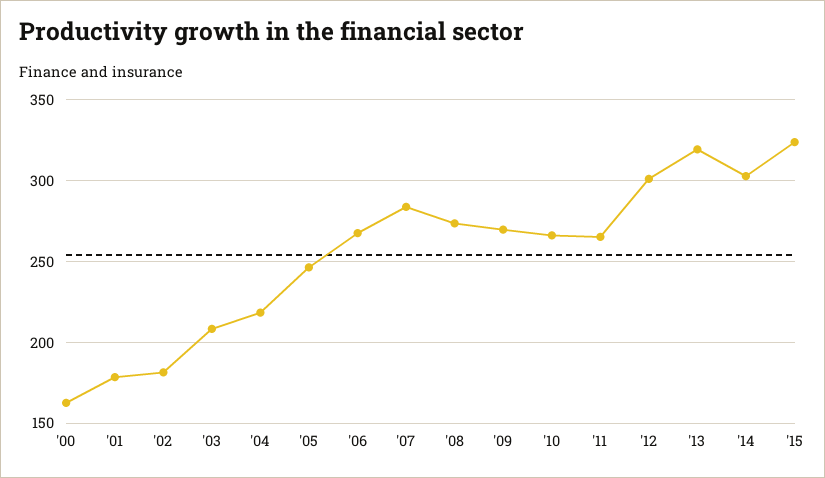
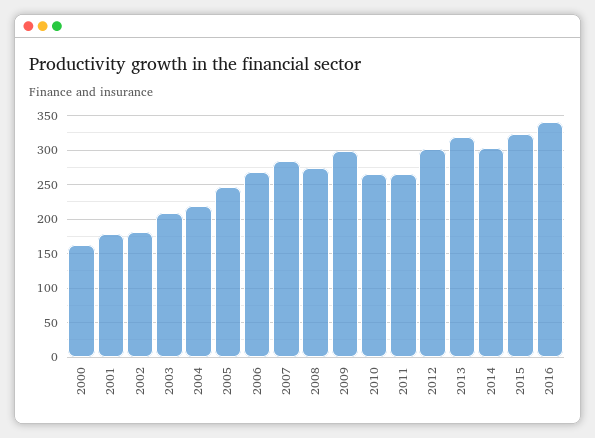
'09: 270 -> 300
2016: none -> 340

